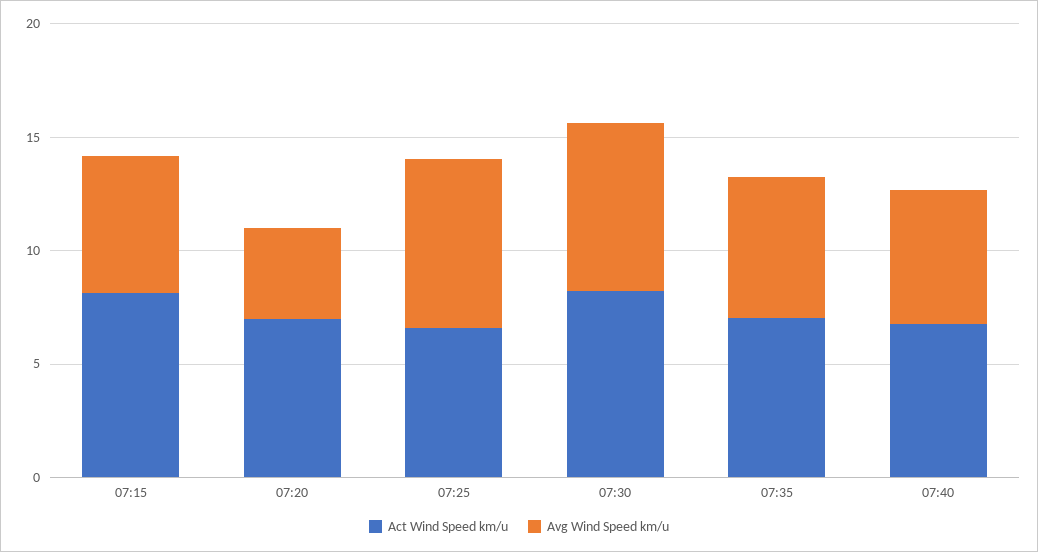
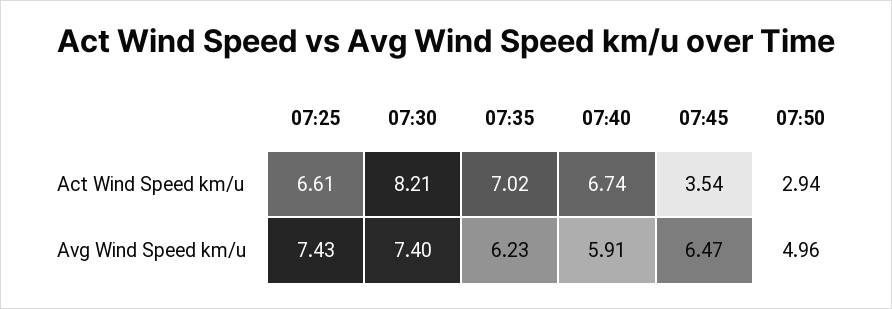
Act Wind Speed km/u, 07:15: 8 -> none
Avg Wind Speed km/u, 07:15: 6 -> none
Act Wind Speed km/u, 07:20: 7 -> none
Avg Wind Speed km/u, 07:20: 4 -> none
Act Wind Speed km/u, 07:45: none -> 3.54
Act Wind Speed km/u, 07:50: none -> 2.94
Avg Wind Speed km/u, 07:45: none -> 6.47
Avg Wind Speed km/u, 07:50: none -> 4.96

